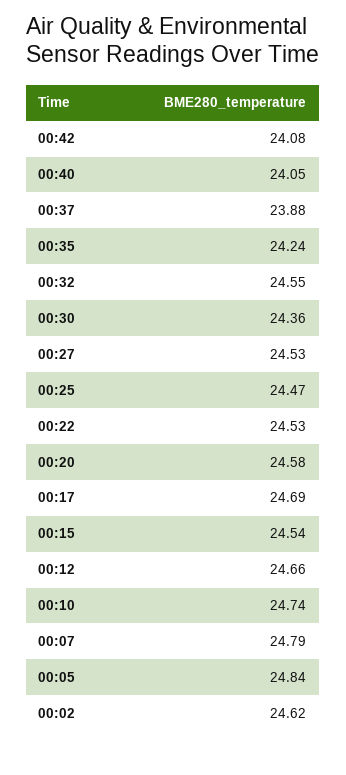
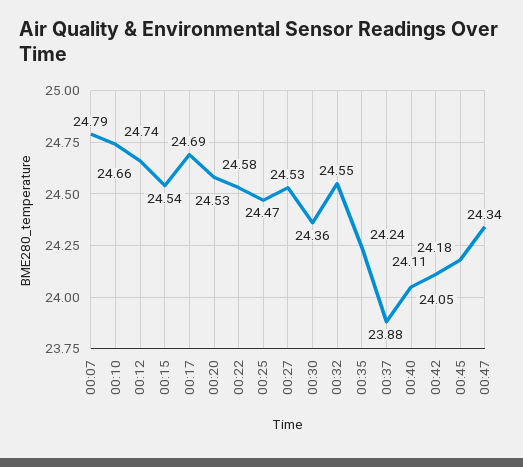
00:42: 24.08 -> 24.11
00:05: 24.84 -> none
00:02: 24.62 -> none
00:45: none -> 24.18
00:47: none -> 24.34

